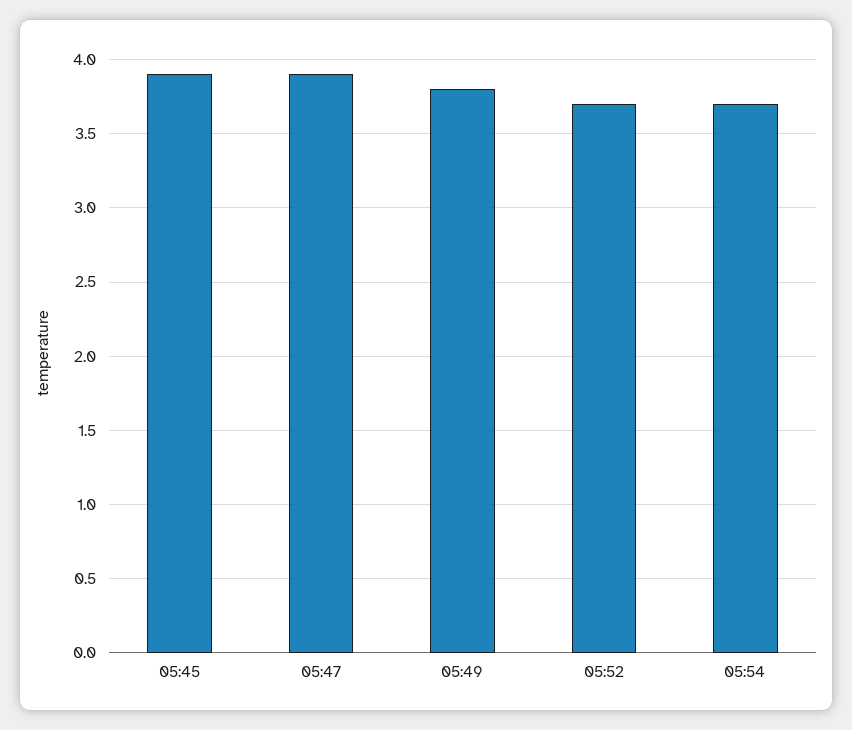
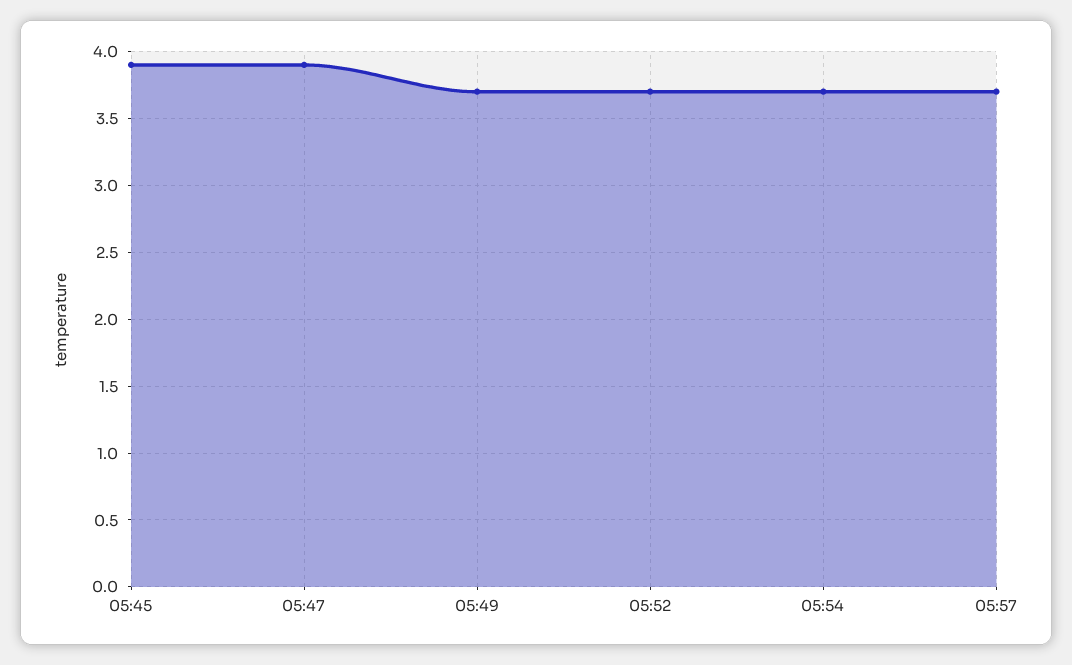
05:49: 3.8 -> 3.7
05:57: none -> 3.7

